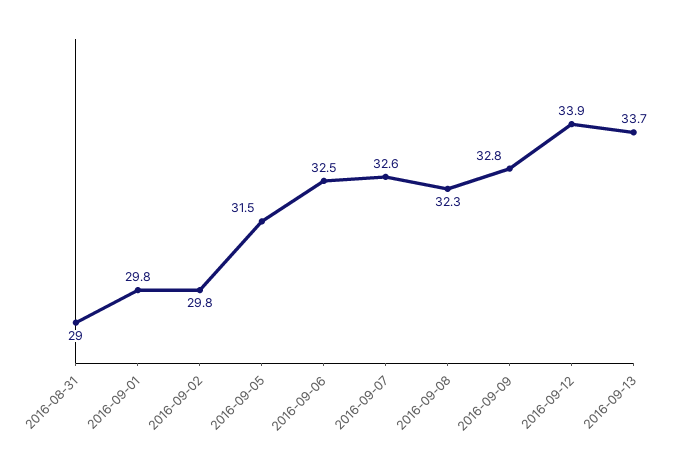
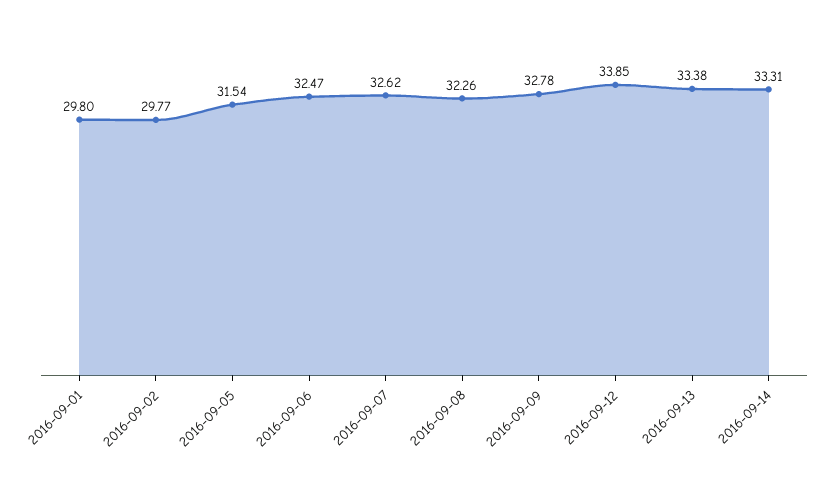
2016-08-31: 29 -> none
2016-09-13: 33.7 -> 33.38
2016-09-14: none -> 33.31

